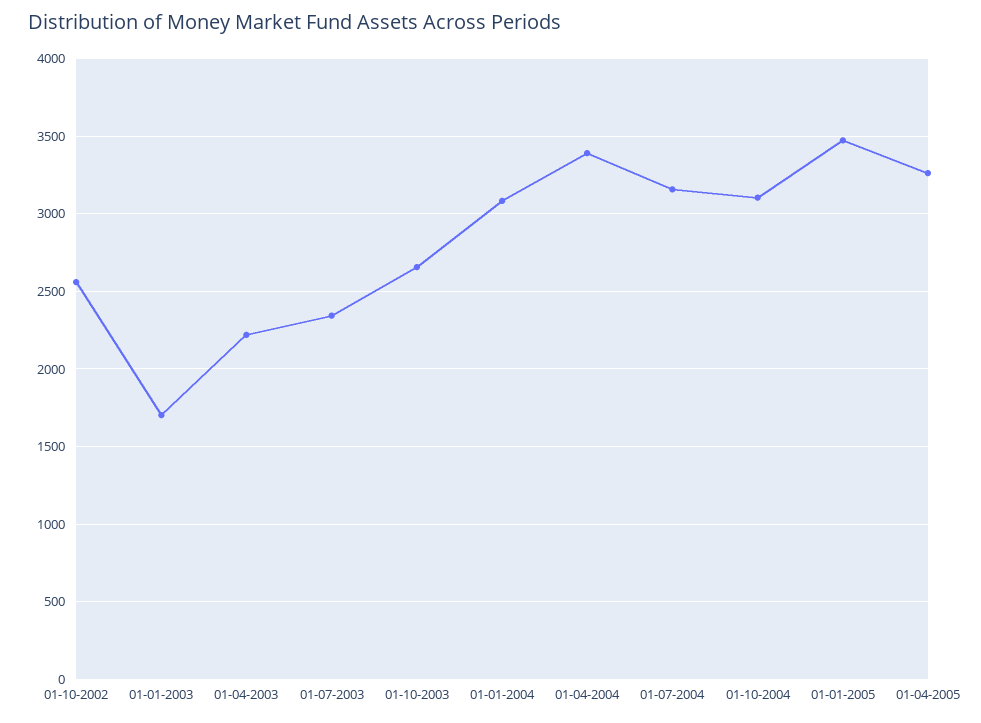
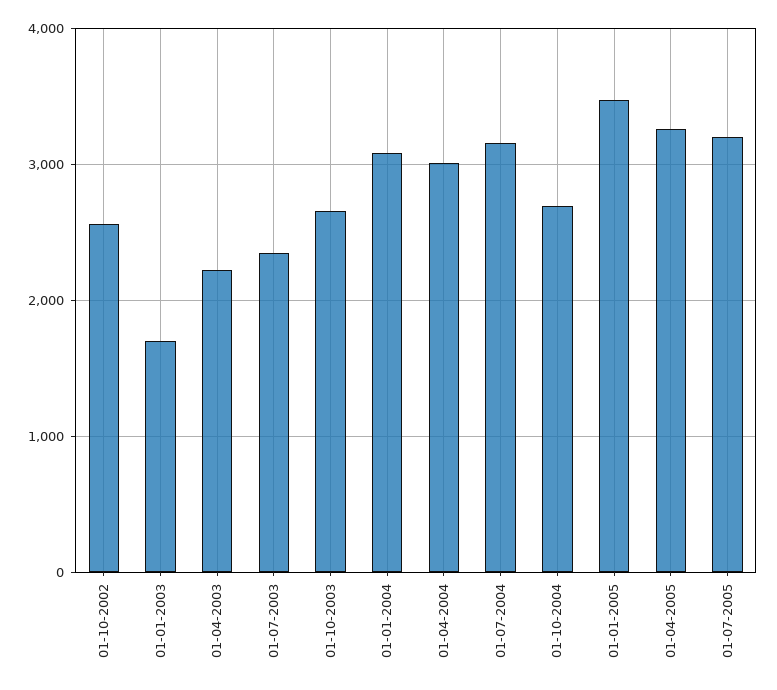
01-04-2004: 3400 -> 3000
01-10-2004: 3100 -> 2700
01-07-2005: none -> 3200

